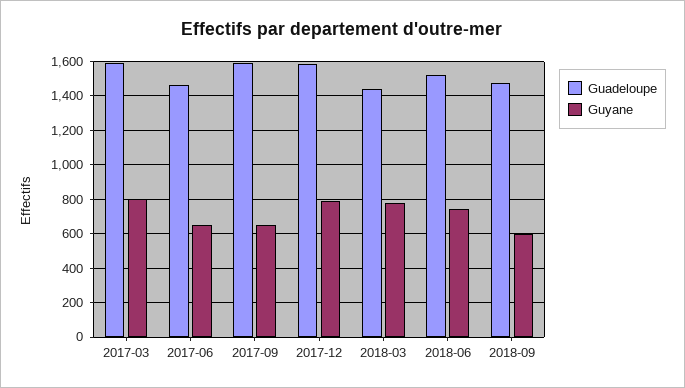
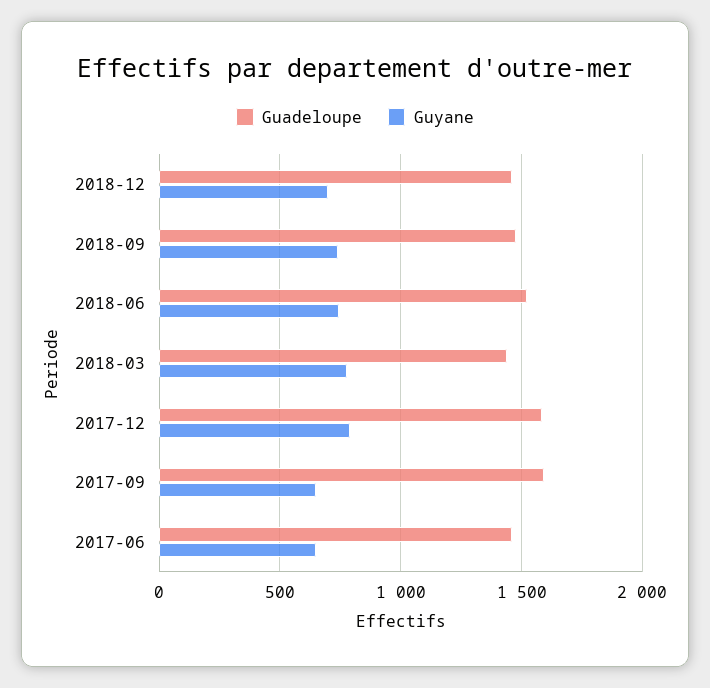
Guadeloupe, 2017-03: 1600 -> none
Guyane, 2017-03: 800 -> none
Guyane, 2018-09: 600 -> 750
Guadeloupe, 2018-12: none -> 1450
Guyane, 2018-12: none -> 700

